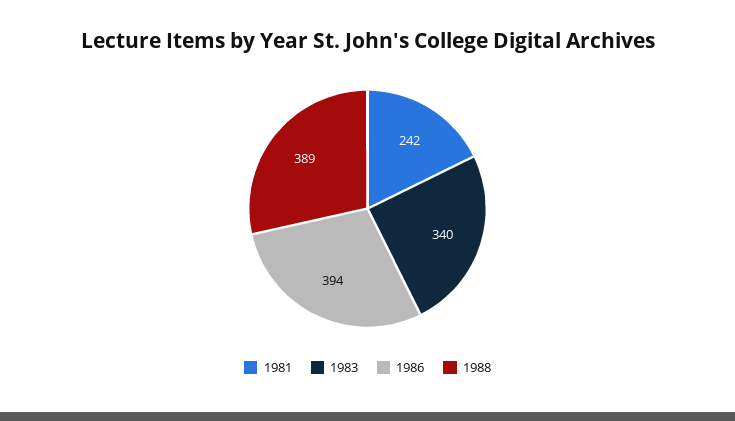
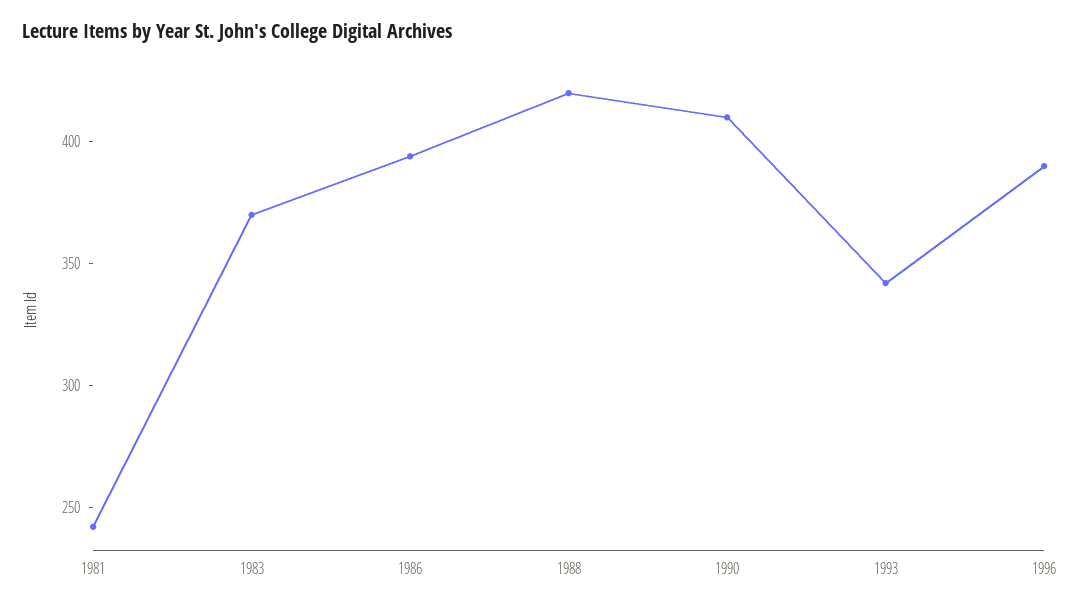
1983: 340 -> 370
1988: 389 -> 420
1990: none -> 410
1993: none -> 340
1996: none -> 390

